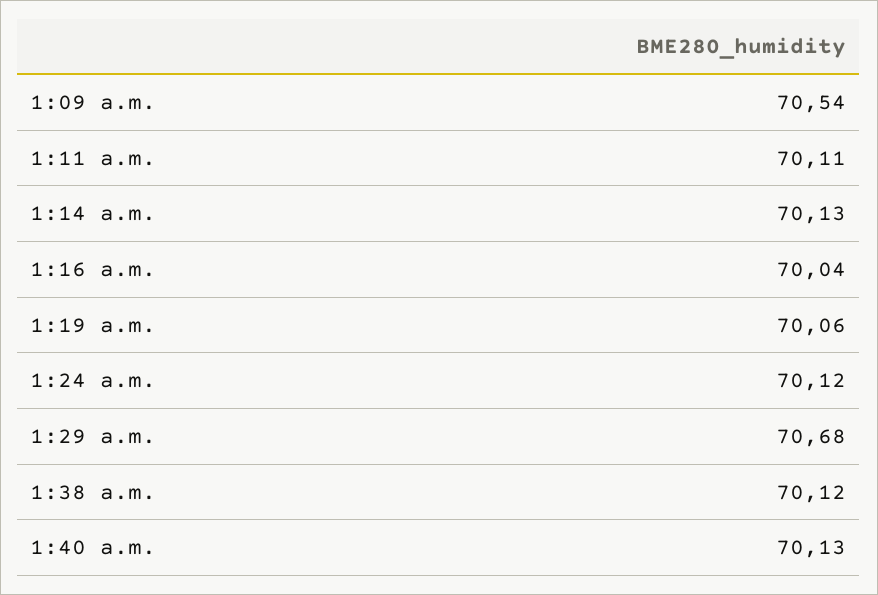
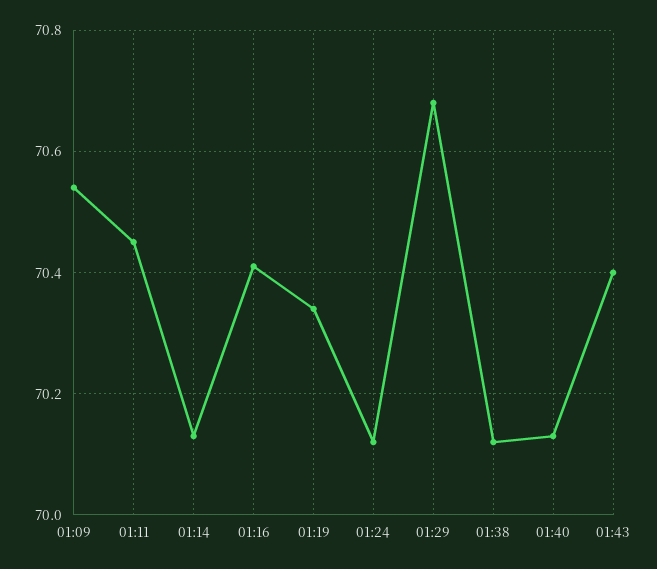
1:11 a.m.: 70.11 -> 70.45
1:16 a.m.: 70.04 -> 70.4
1:19 a.m.: 70.06 -> 70.35
01:43: none -> 70.4

